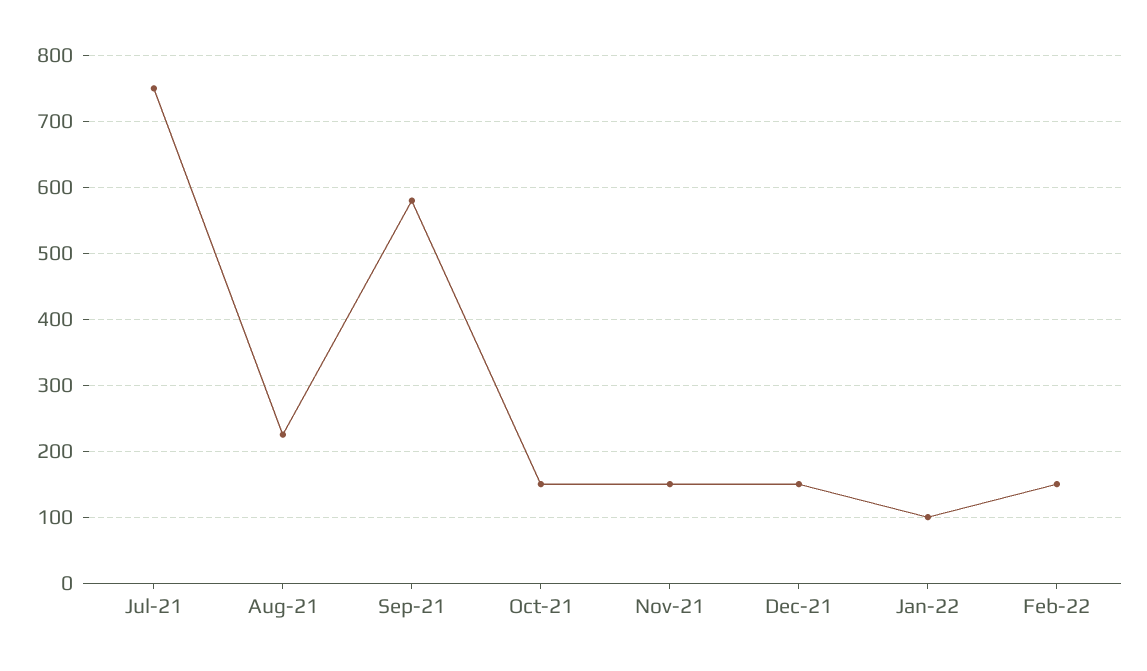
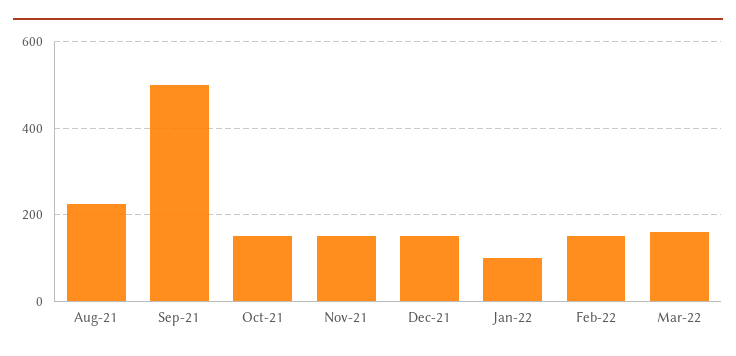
Jul-21: 750 -> none
Sep-21: 580 -> 500
Mar-22: none -> 160

